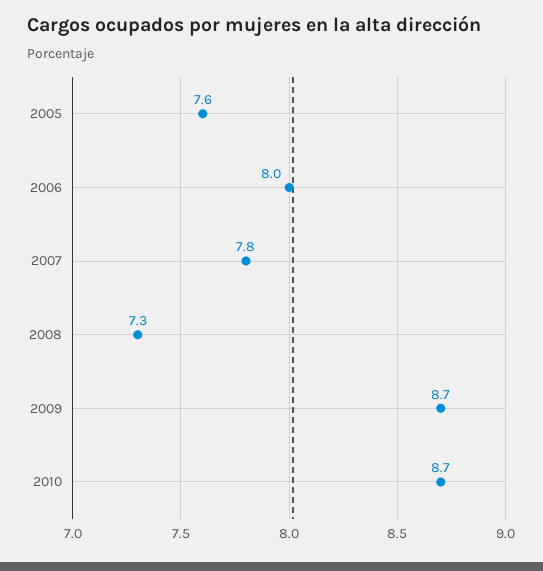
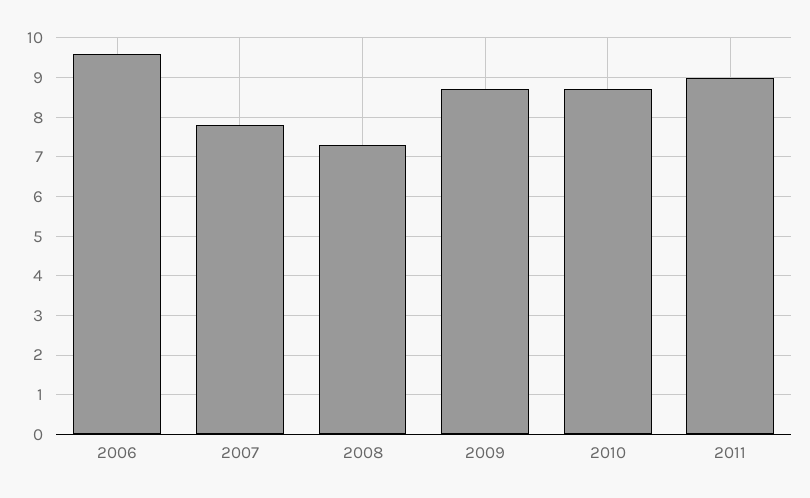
2005: 7.6 -> none
2006: 8 -> 9.5
2011: none -> 9

